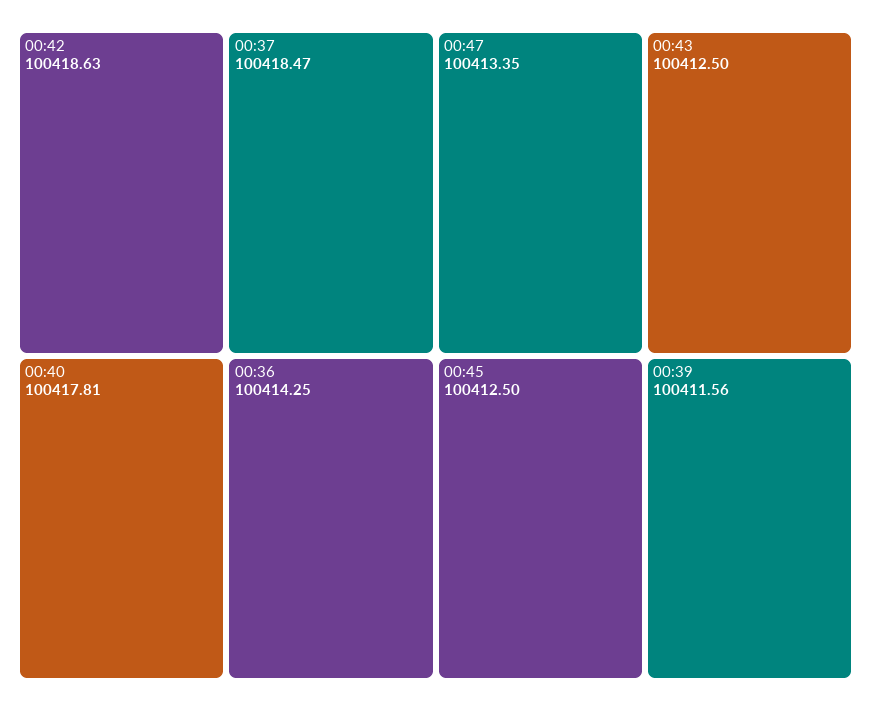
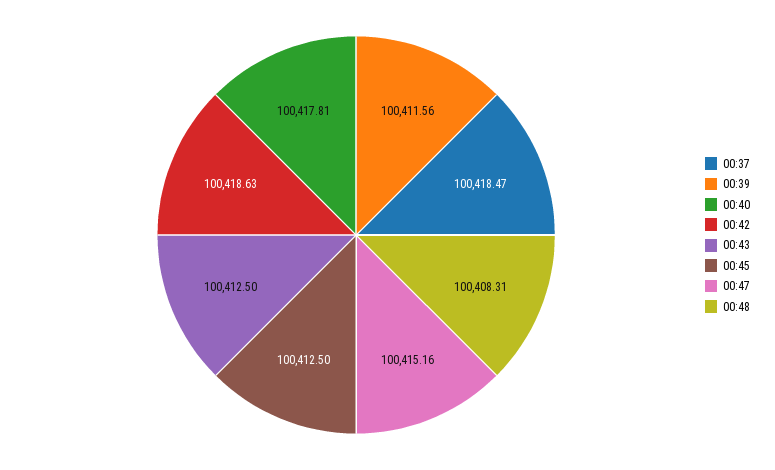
00:36: 100414.25 -> none
00:47: 100413.35 -> 100415.16
00:48: none -> 100408.31

